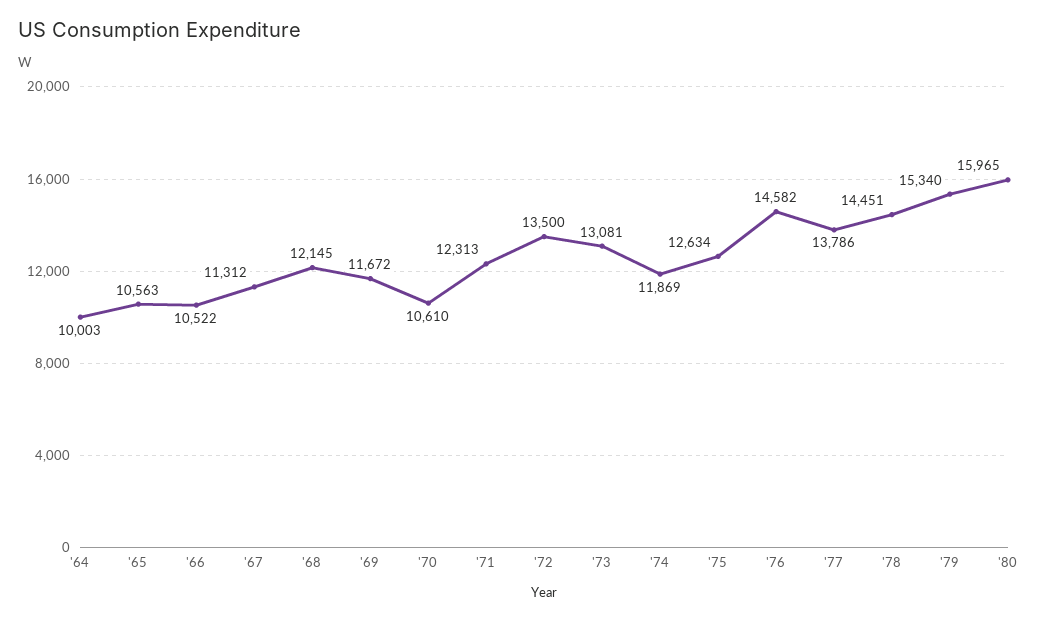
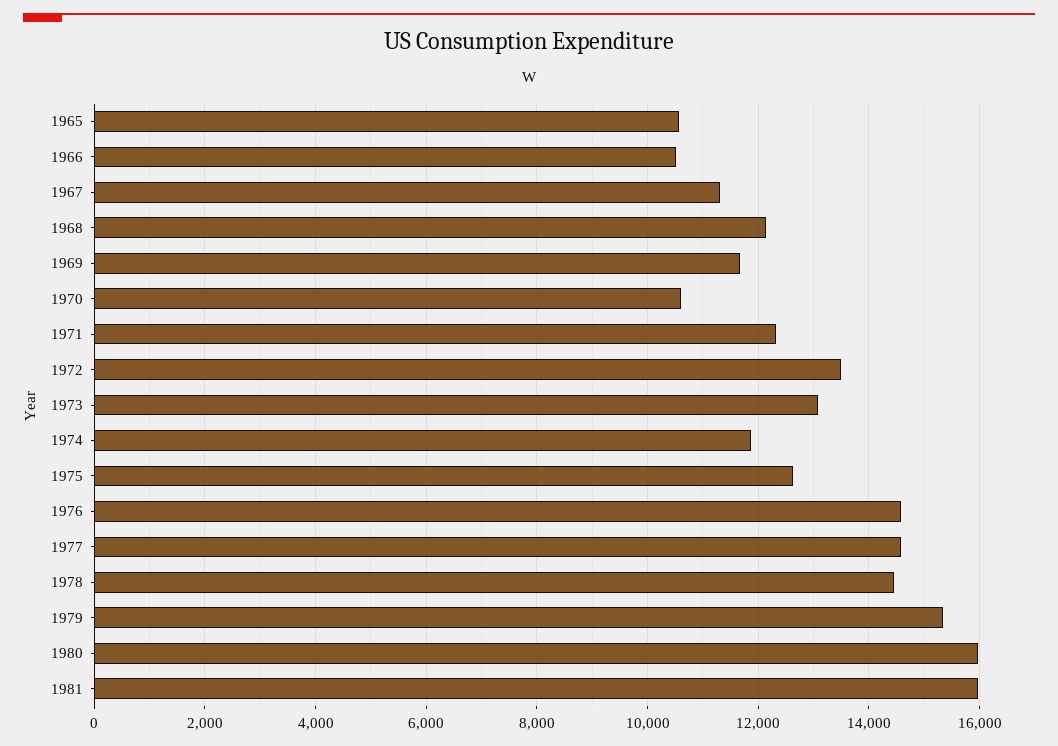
'64: 10003 -> none
'77: 13786 -> 14600
1981: none -> 16000

